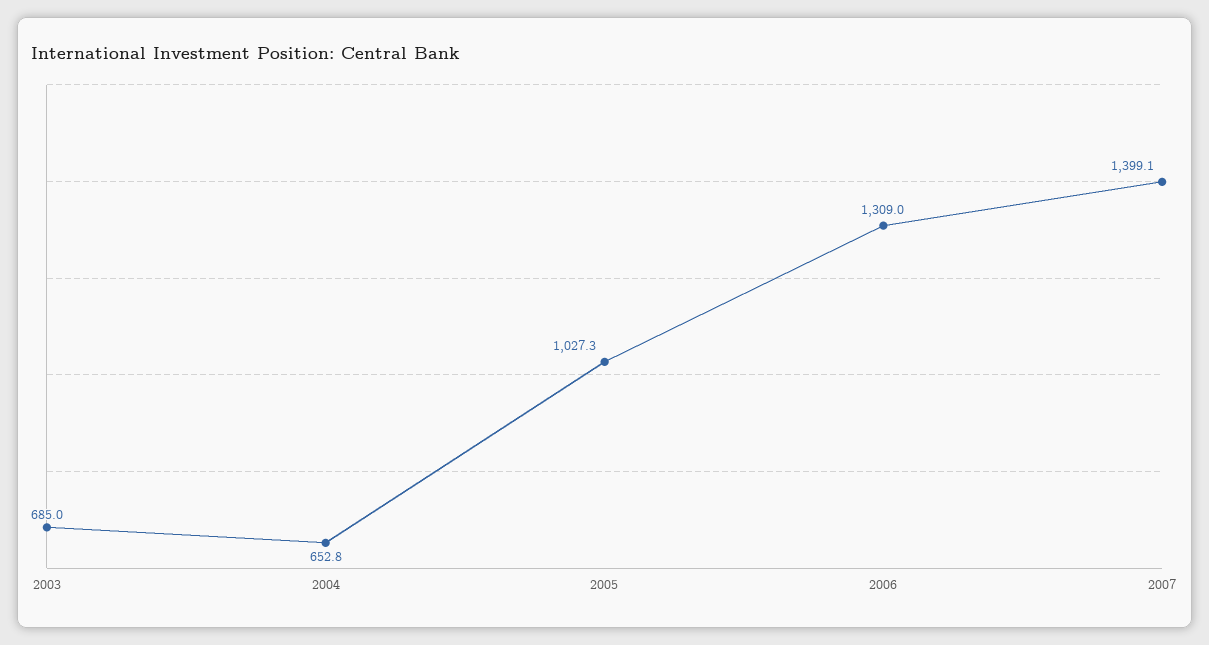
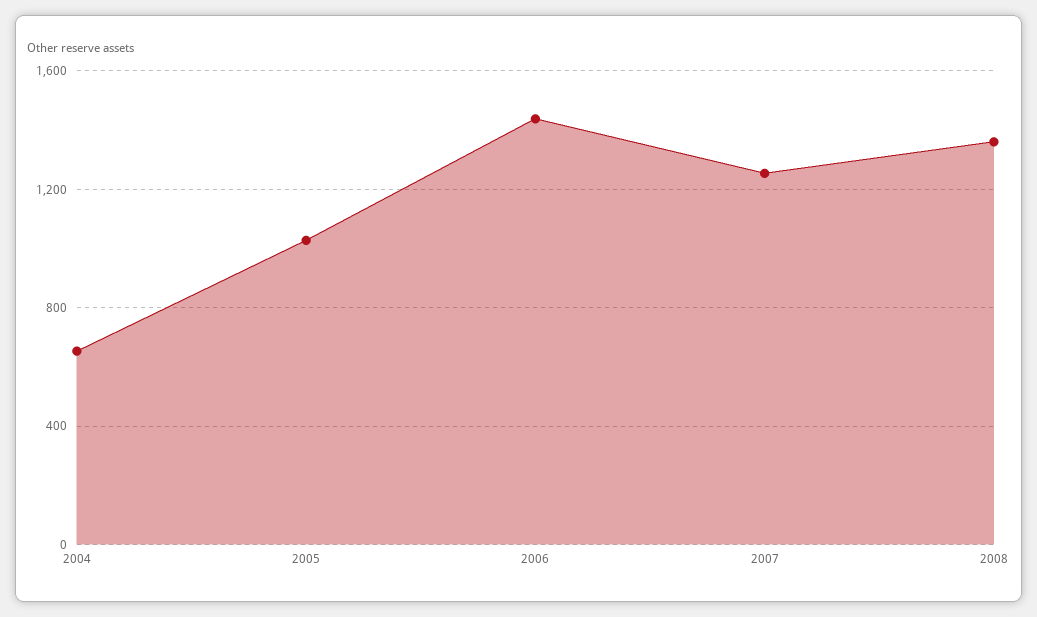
2003: 685 -> none
2006: 1309 -> 1450
2007: 1399.1 -> 1250
2008: none -> 1350

